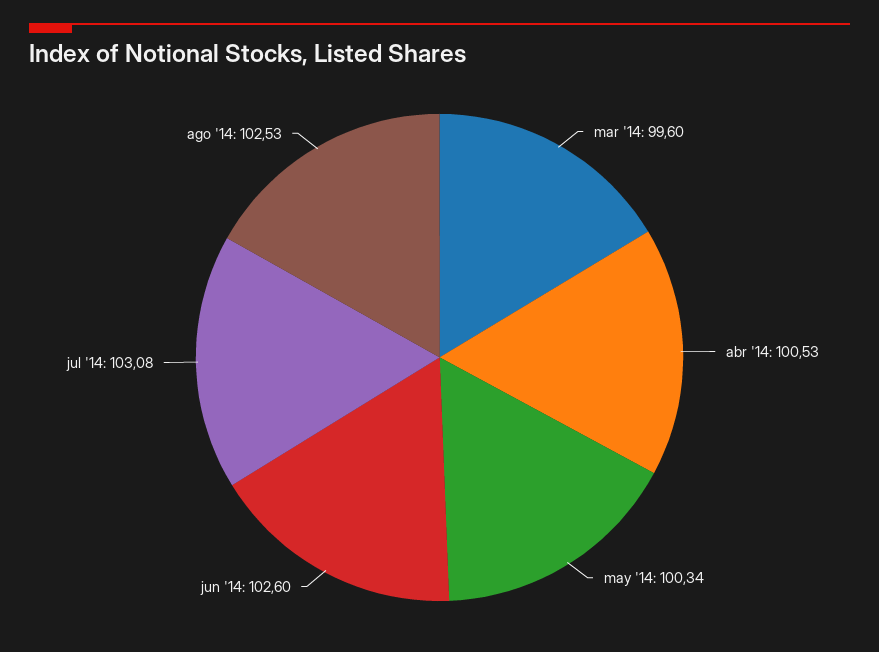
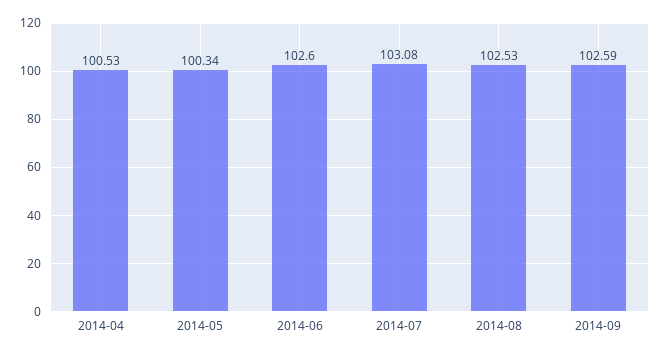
mar '14: 99.6 -> none
2014-09: none -> 102.59

